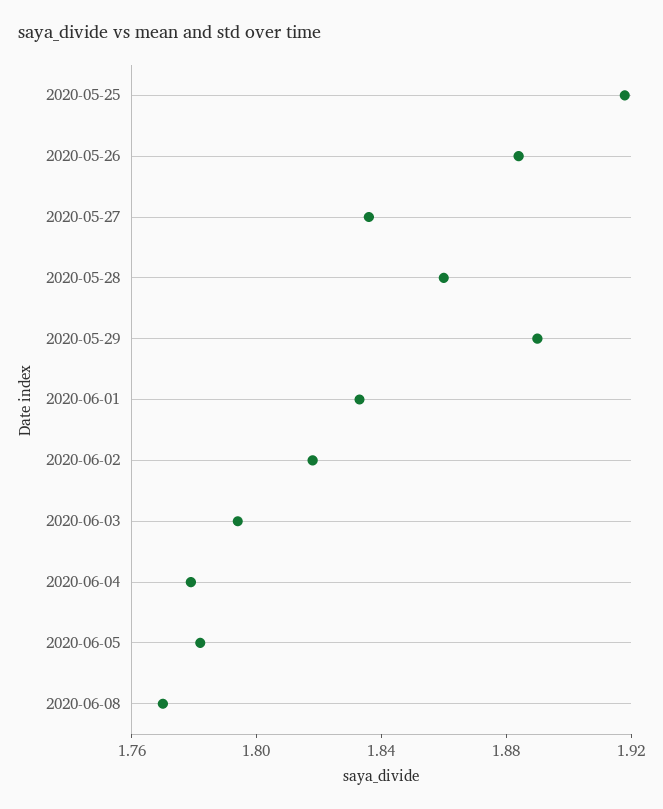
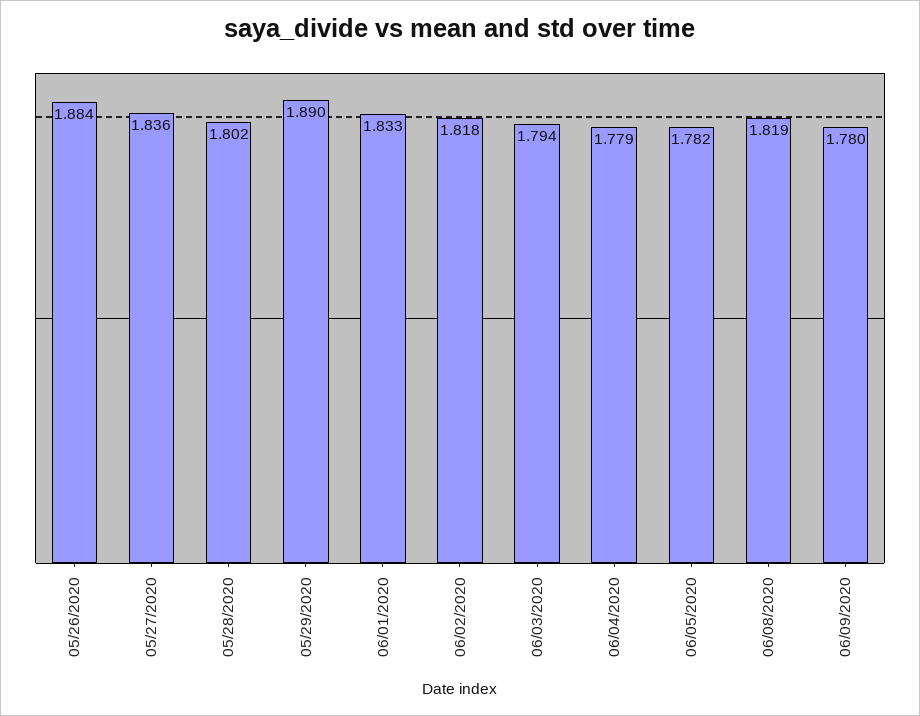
2020-05-25: 1.92 -> none
2020-05-28: 1.86 -> 1.802
2020-06-08: 1.77 -> 1.819
06/09/2020: none -> 1.78

